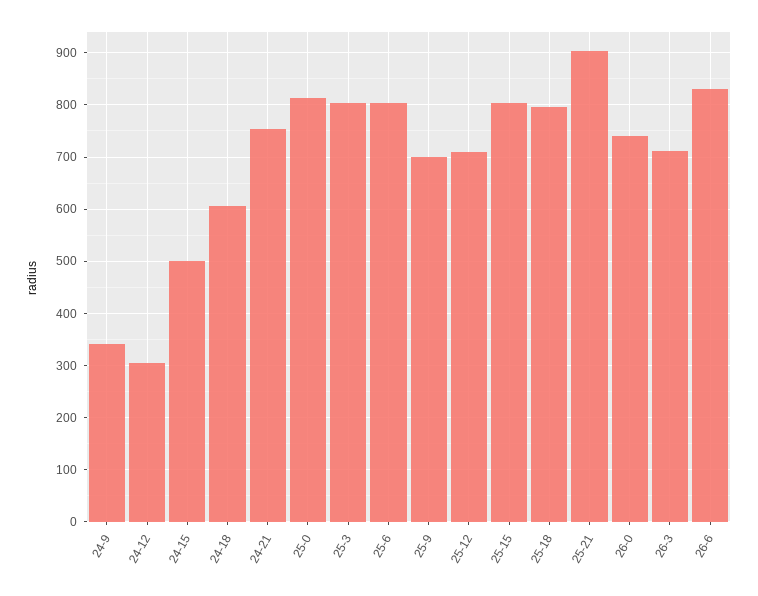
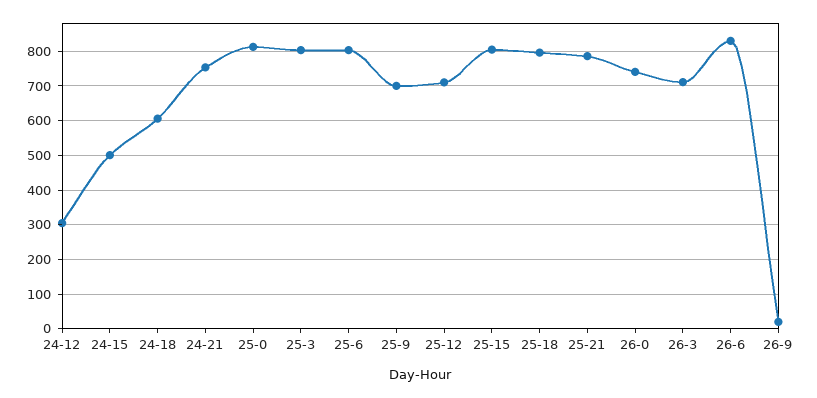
24-9: 340 -> none
25-21: 900 -> 780
26-9: none -> 20

